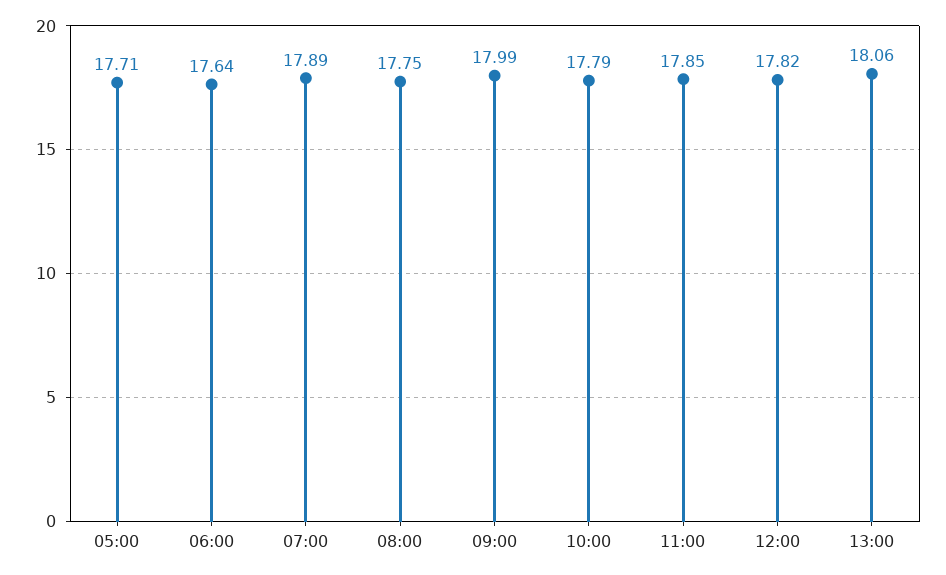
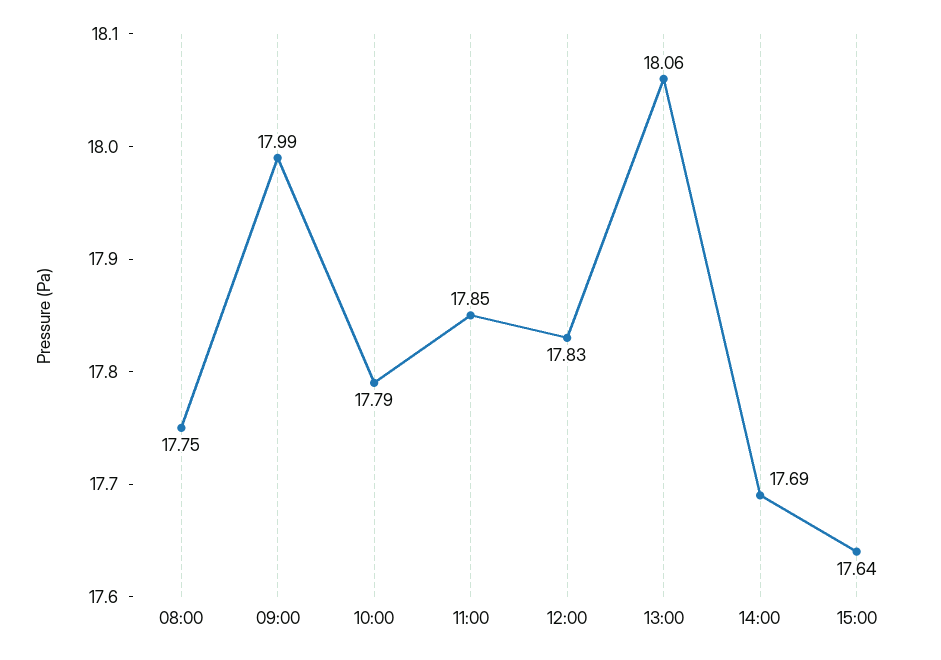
05:00: 17.71 -> none
06:00: 17.64 -> none
07:00: 17.89 -> none
12:00: 17.82 -> 17.83
14:00: none -> 17.69
15:00: none -> 17.64

